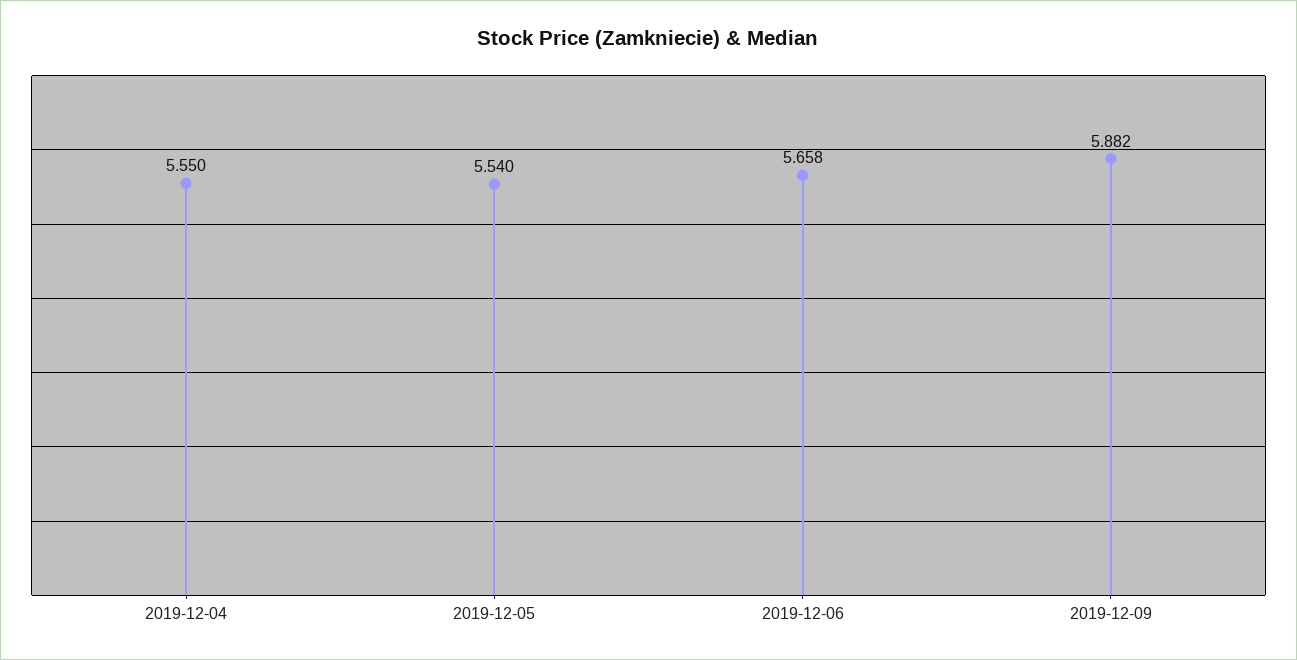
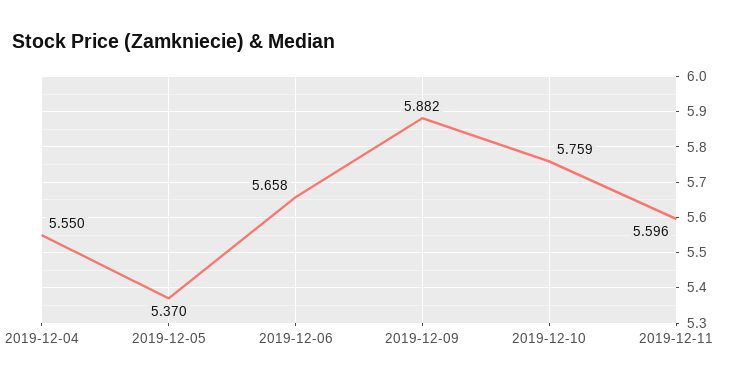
2019-12-05: 5.54 -> 5.37
2019-12-10: none -> 5.759
2019-12-11: none -> 5.596

